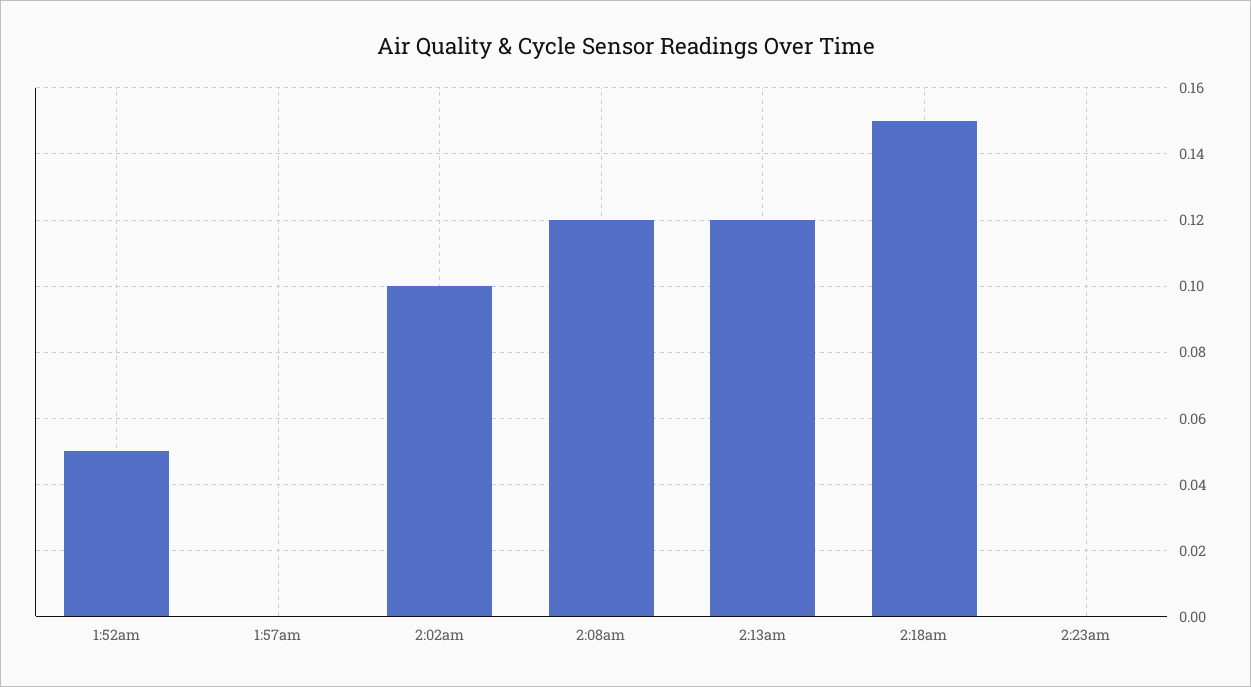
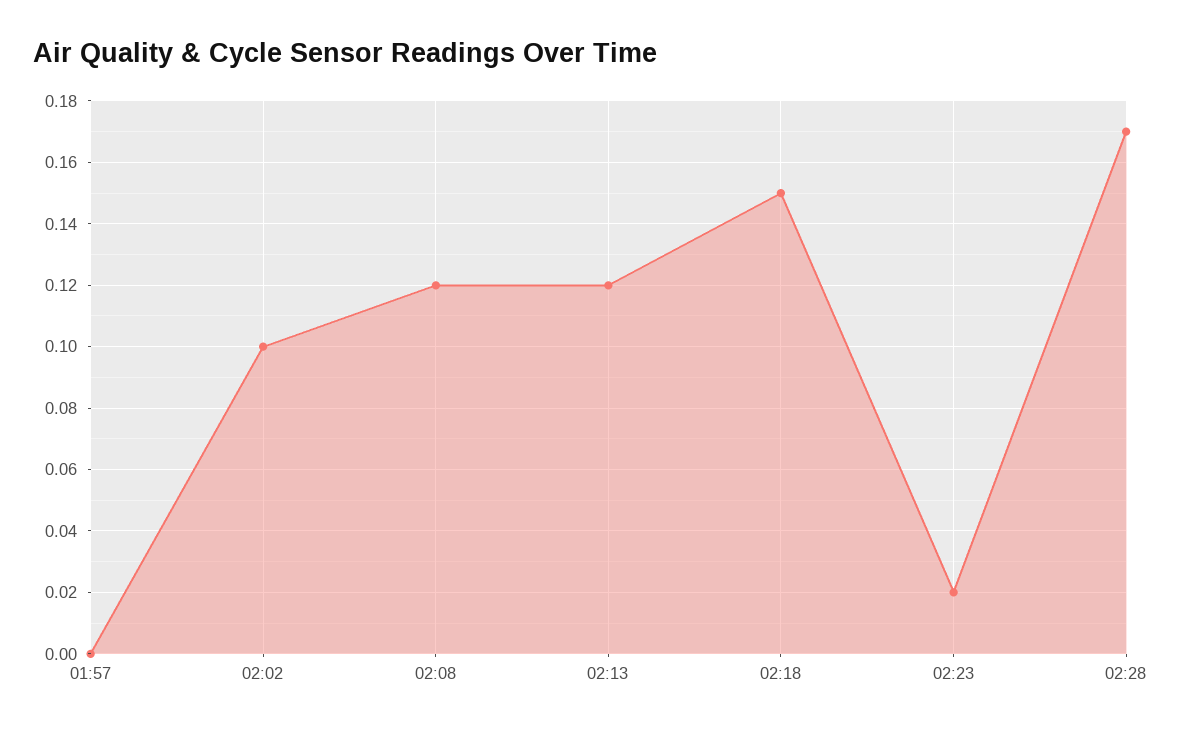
1:52am: 0.05 -> none
2:23am: 0 -> 0.02
02:28: none -> 0.17

